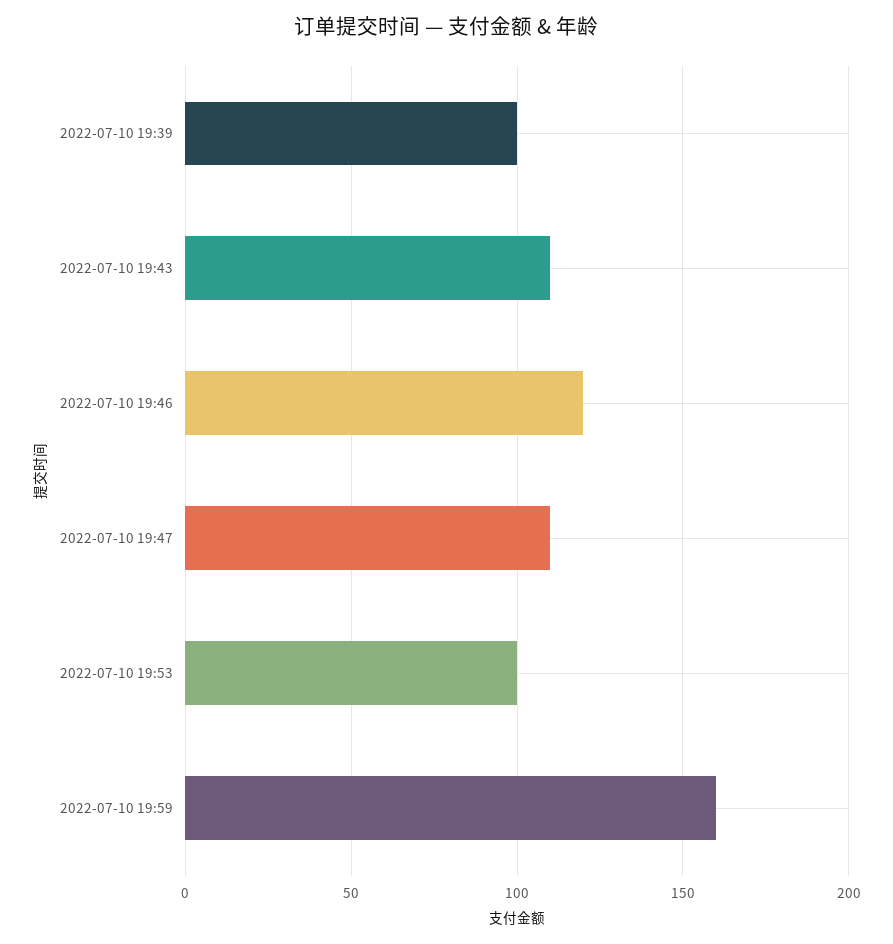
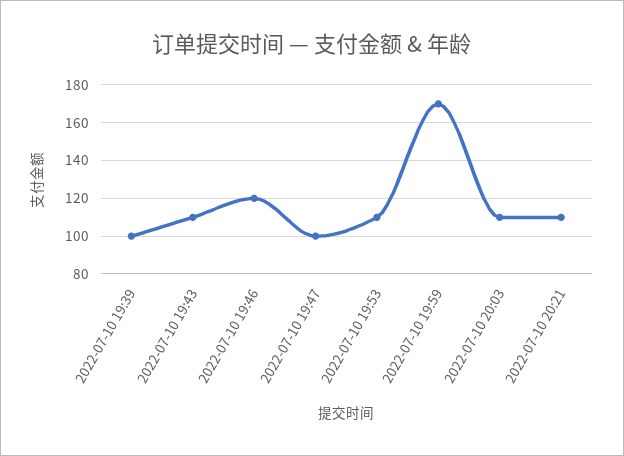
2022-07-10 19:47: 110 -> 100
2022-07-10 19:53: 100 -> 110
2022-07-10 19:59: 160 -> 170
2022-07-10 20:03: none -> 110
2022-07-10 20:21: none -> 110

